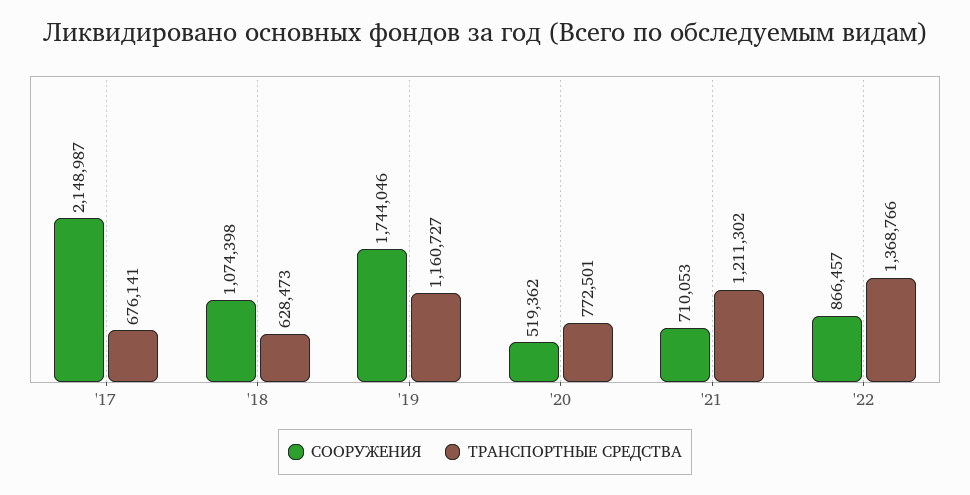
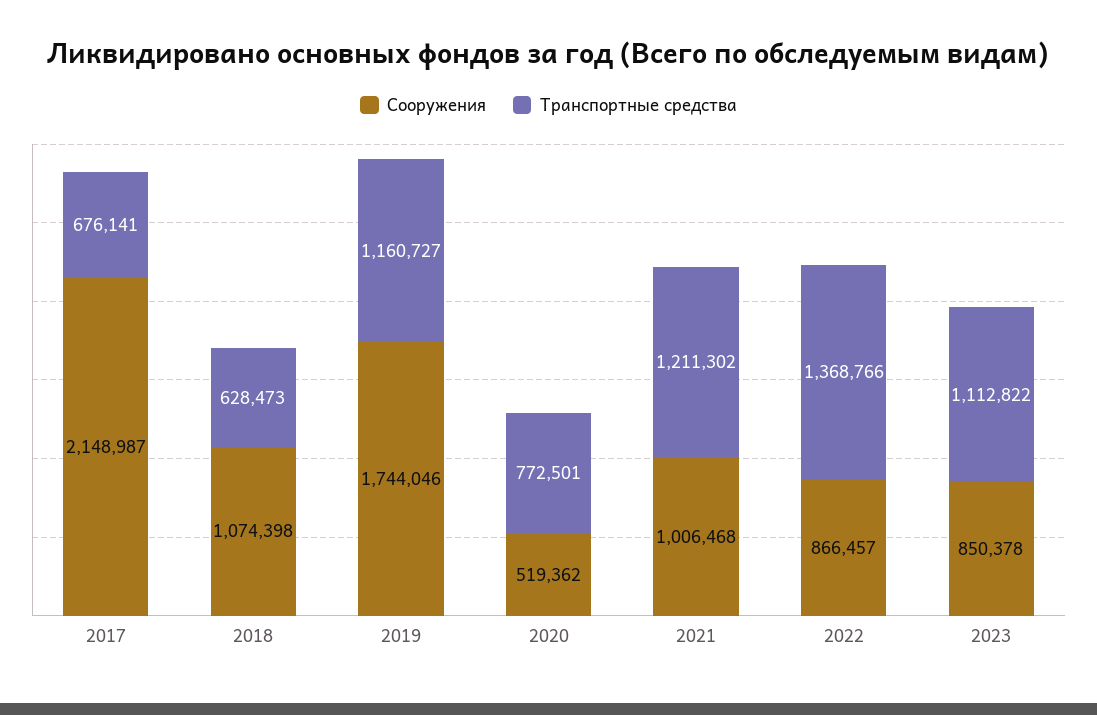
СООРУЖЕНИЯ, '21: 710053 -> 1006468
СООРУЖЕНИЯ, 2023: none -> 850378
ТРАНСПОРТНЫЕ СРЕДСТВА, 2023: none -> 1112822

